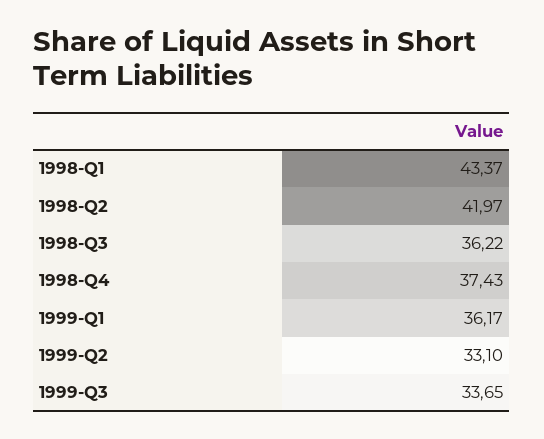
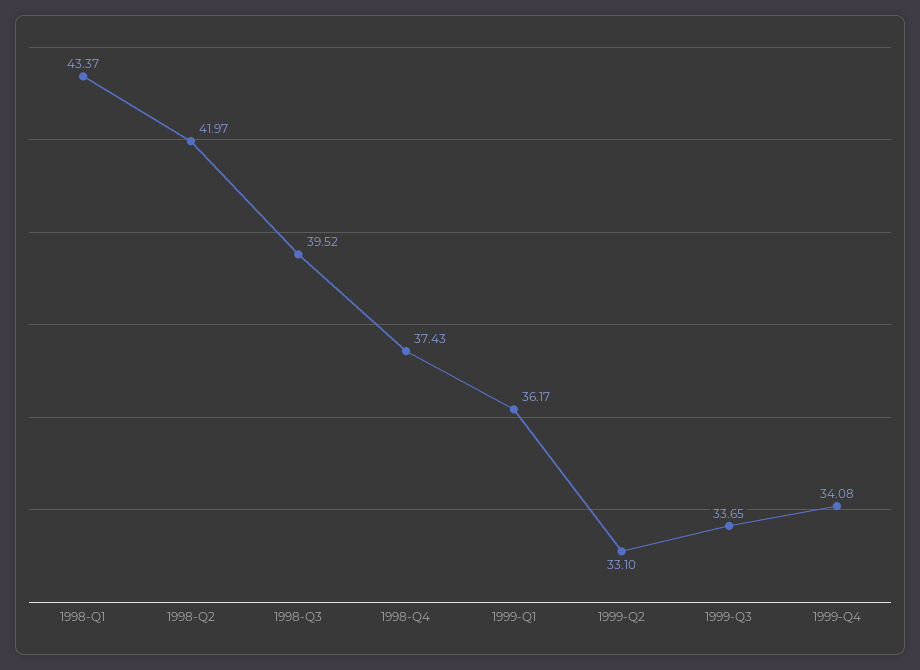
1998-Q3: 36.22 -> 39.52
1999-Q4: none -> 34.08

